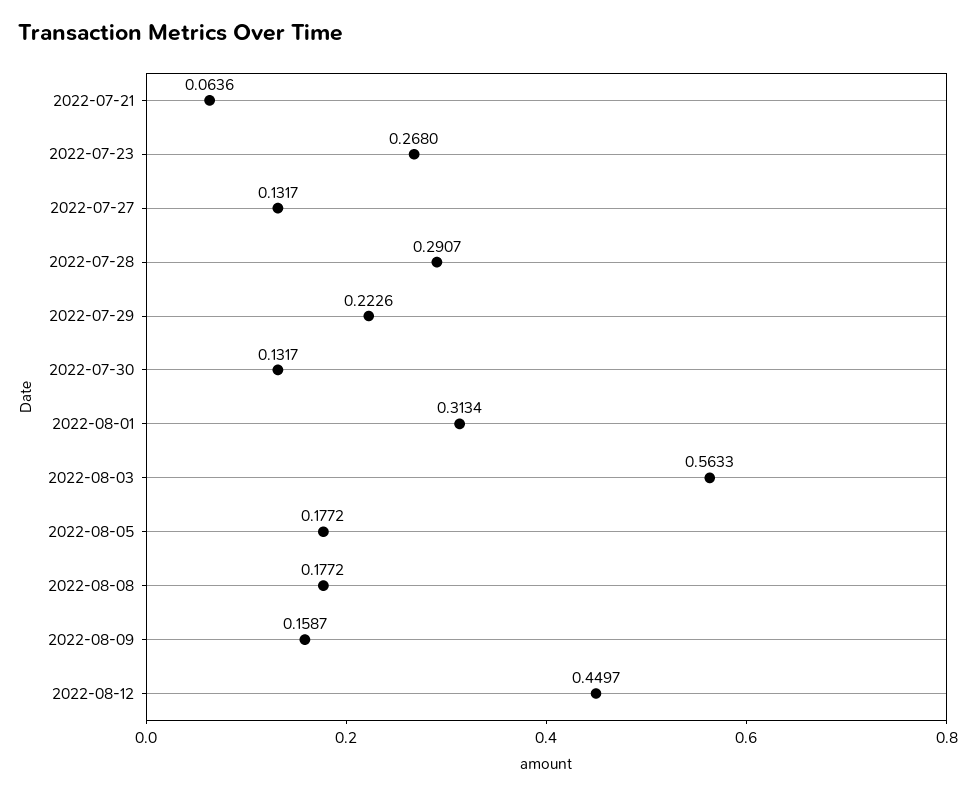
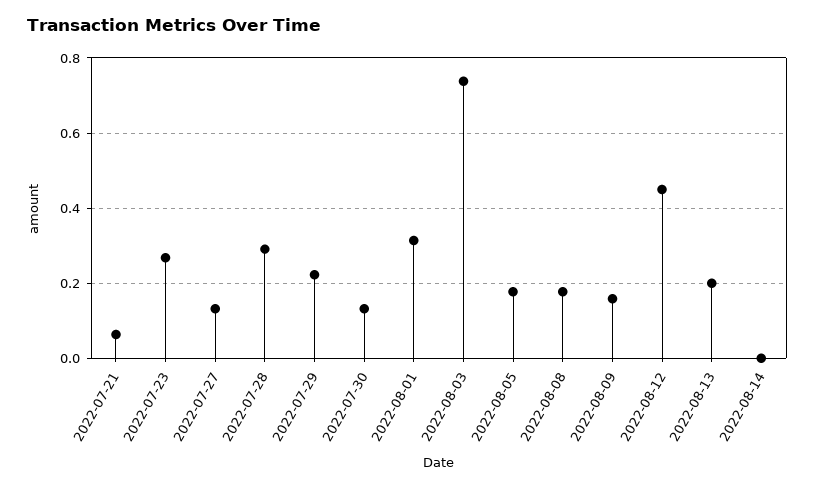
2022-08-03: 0.5633 -> 0.74
2022-08-13: none -> 0.2
2022-08-14: none -> 0

